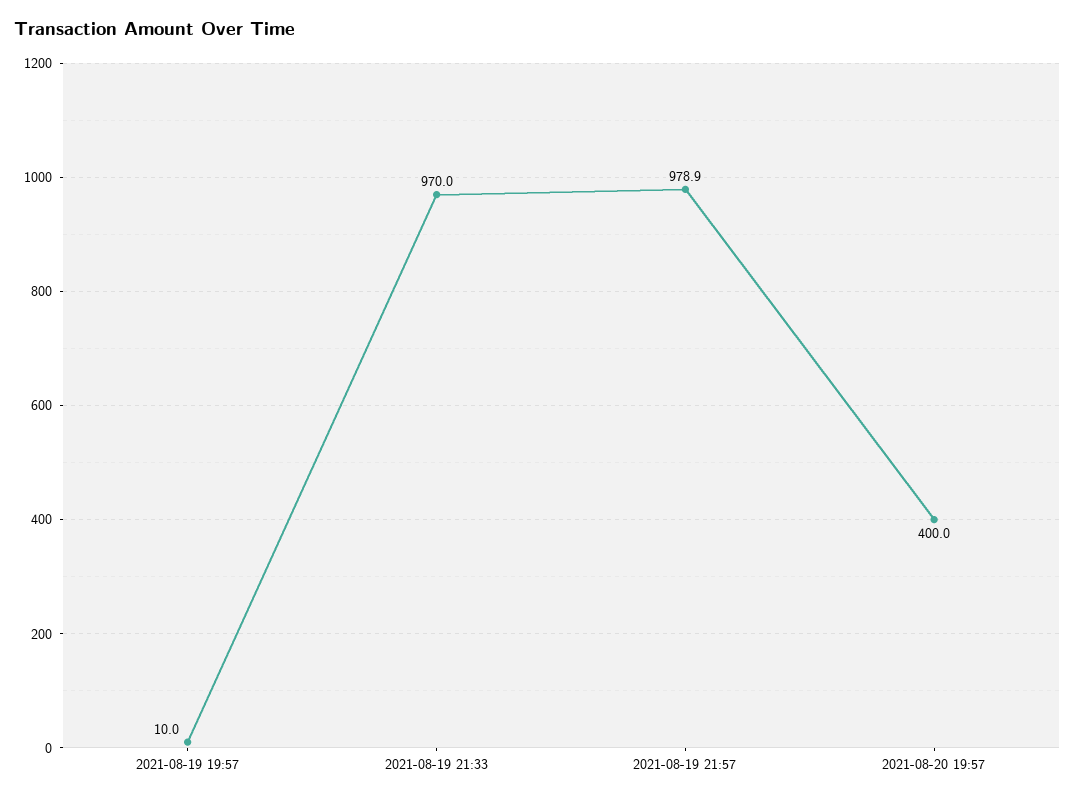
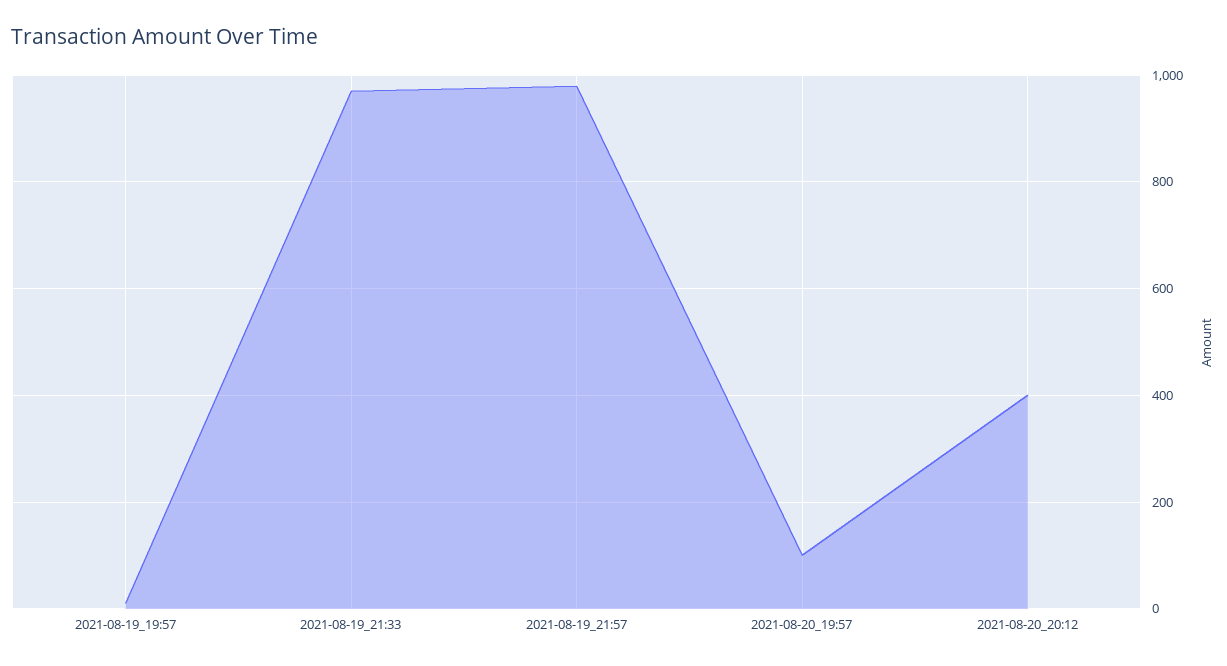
2021-08-20 19:57: 400 -> 100
2021-08-20_20:12: none -> 400

